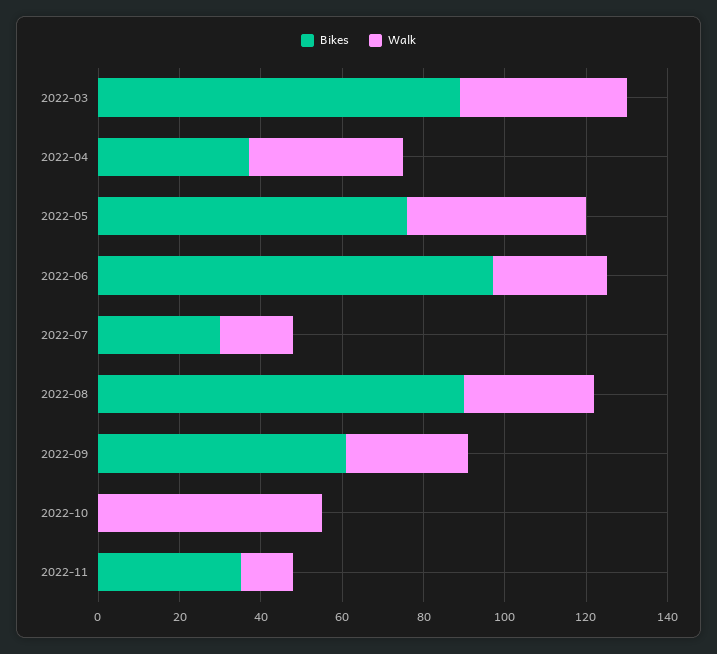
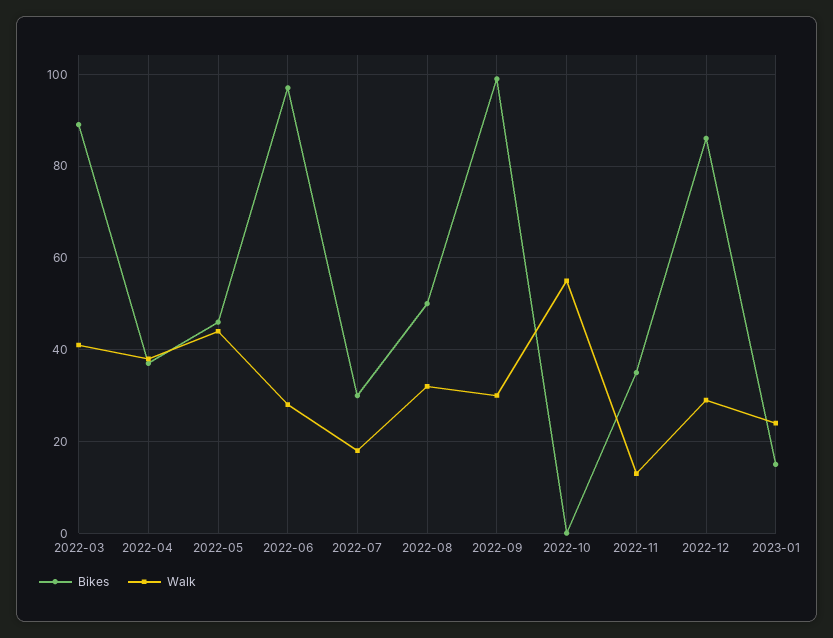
Bikes, 2022-05: 75 -> 45
Bikes, 2022-08: 90 -> 50
Bikes, 2022-09: 60 -> 100
Bikes, 2022-12: none -> 85
Walk, 2022-12: none -> 30
Bikes, 2023-01: none -> 15
Walk, 2023-01: none -> 25

